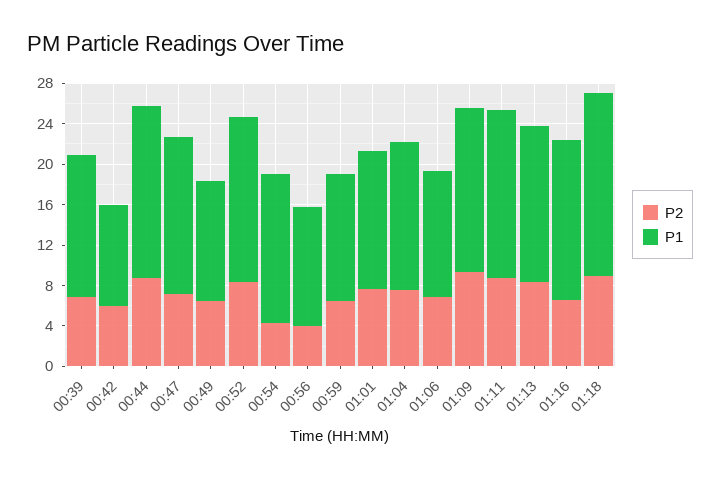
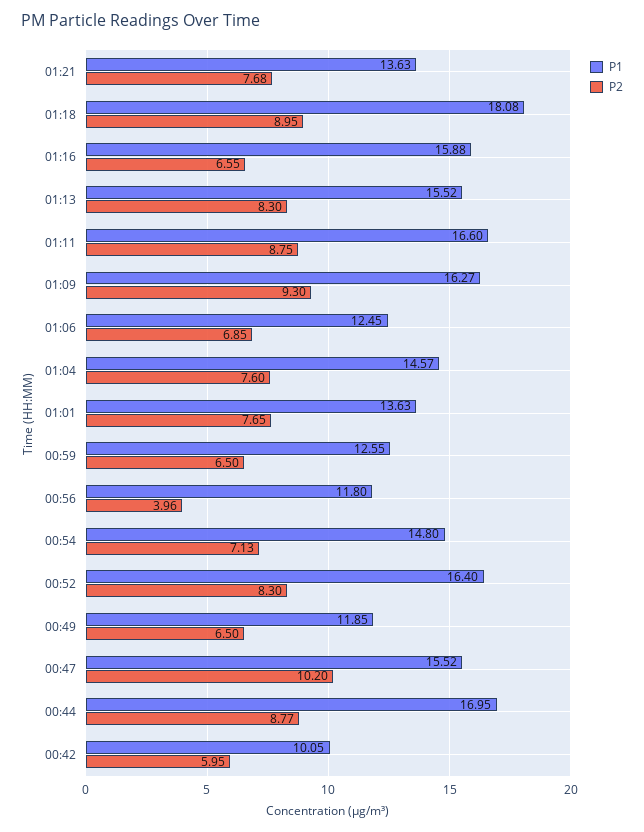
P2, 00:39: 7 -> none
P1, 00:39: 14 -> none
P2, 00:47: 7 -> 10.2
P2, 00:54: 4 -> 7.13
P1, 01:21: none -> 13.63
P2, 01:21: none -> 7.68

